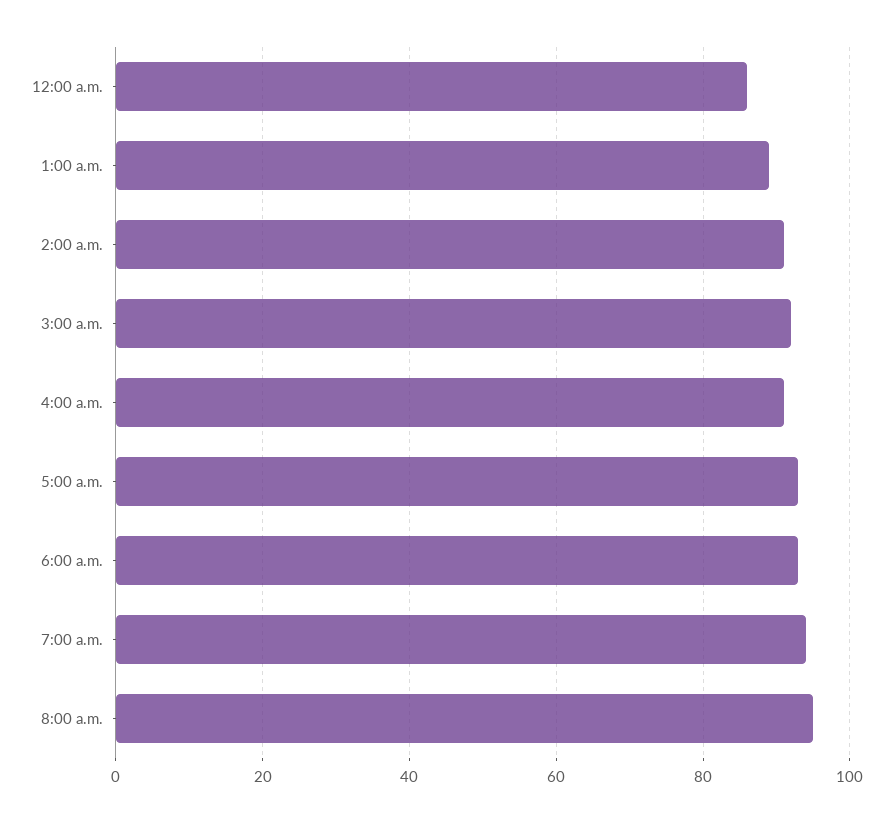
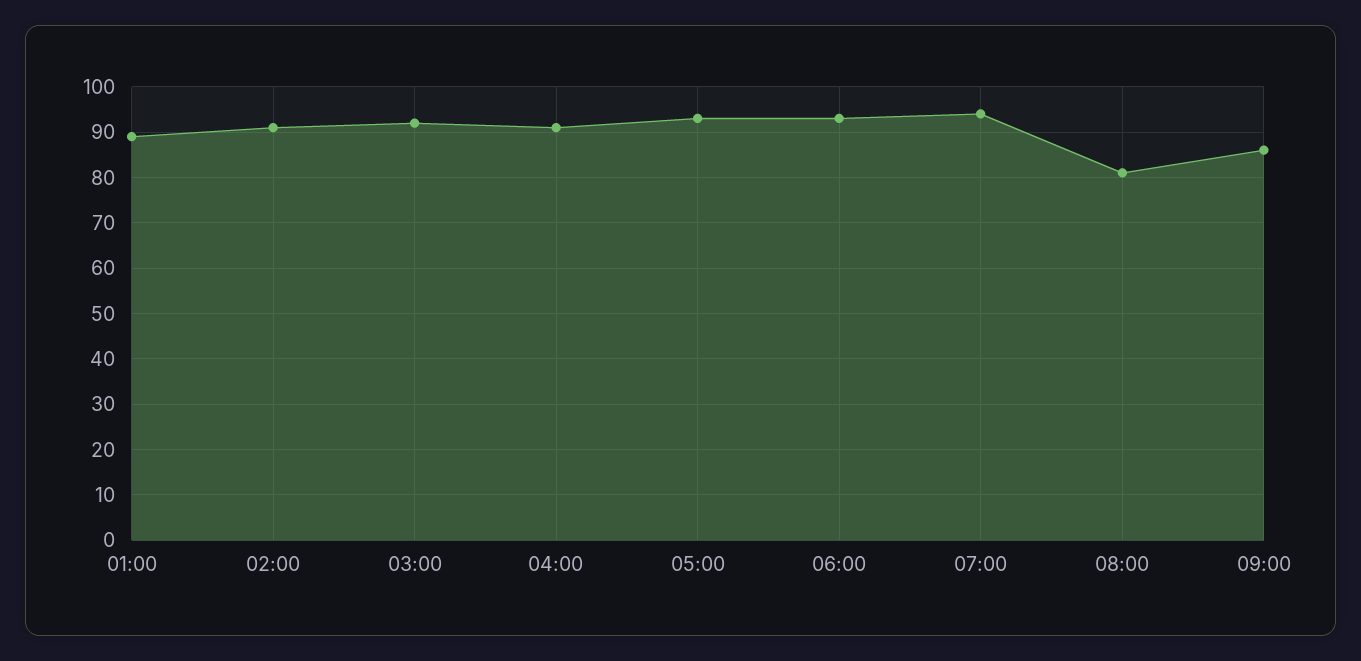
12:00 a.m.: 85 -> none
8:00 a.m.: 95 -> 80
09:00: none -> 85

